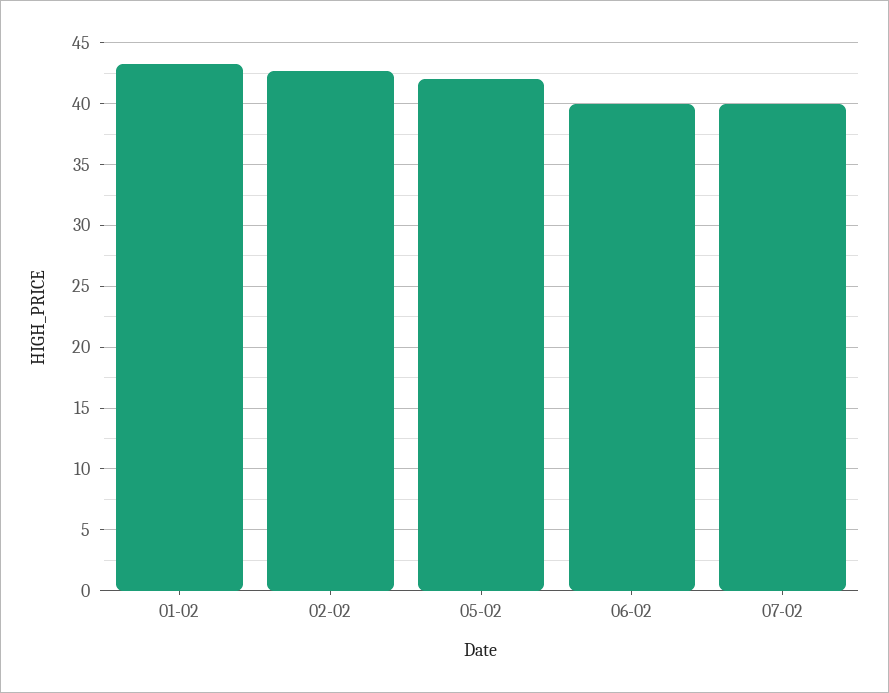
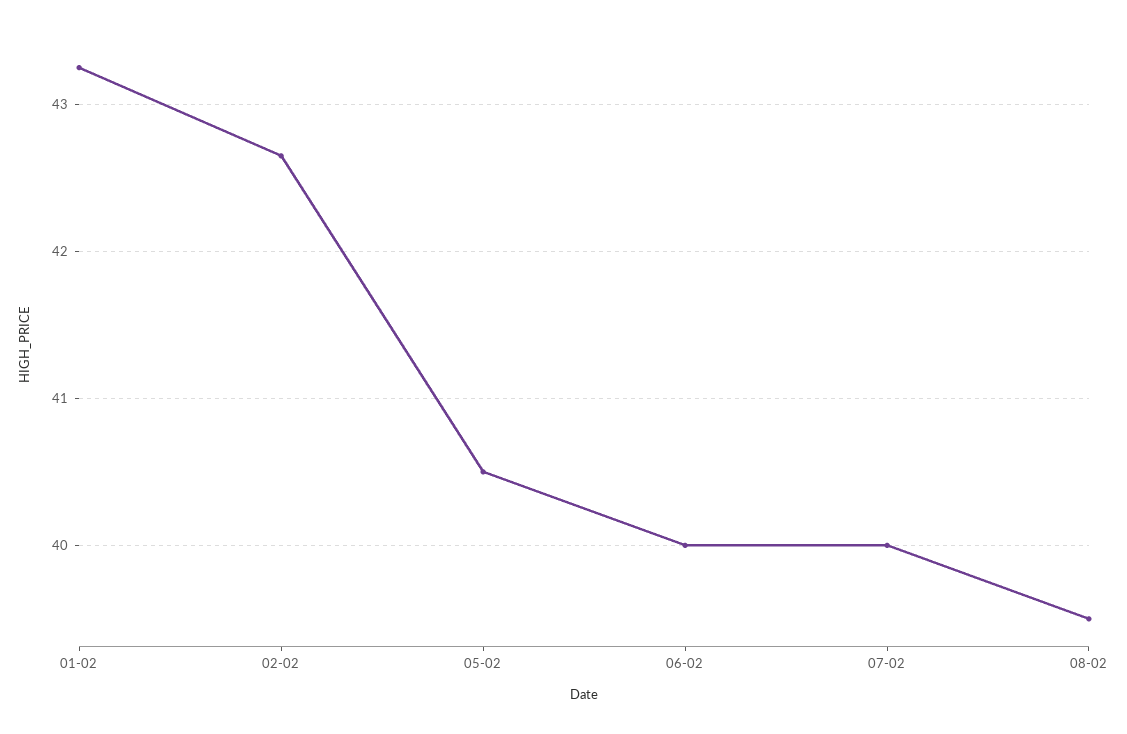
05-02: 42 -> 40.5
08-02: none -> 39.5

